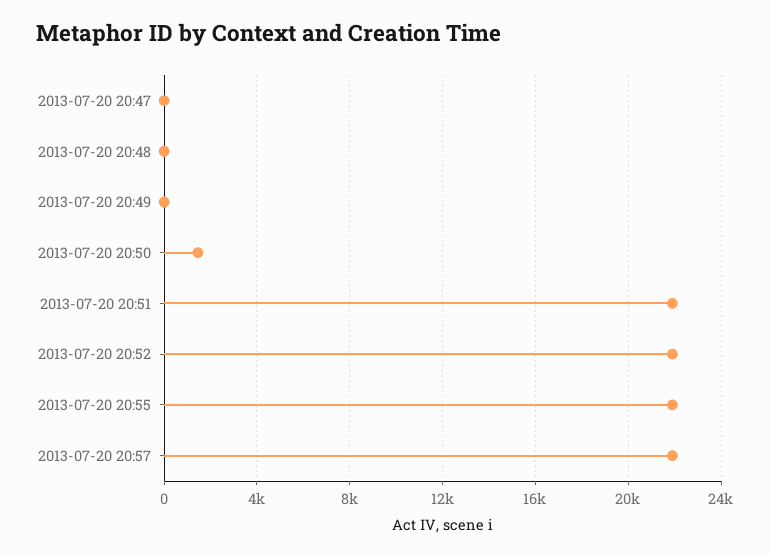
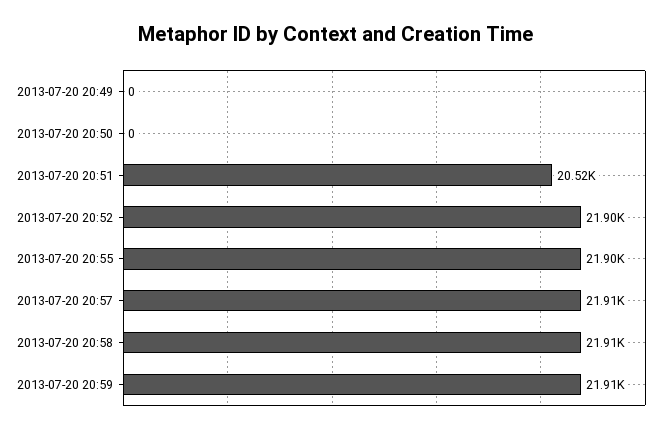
2013-07-20 20:47: 0 -> none
2013-07-20 20:48: 0 -> none
2013-07-20 20:50: 1500 -> 0
2013-07-20 20:51: 22000 -> 20520
2013-07-20 20:58: none -> 21910
2013-07-20 20:59: none -> 21910

